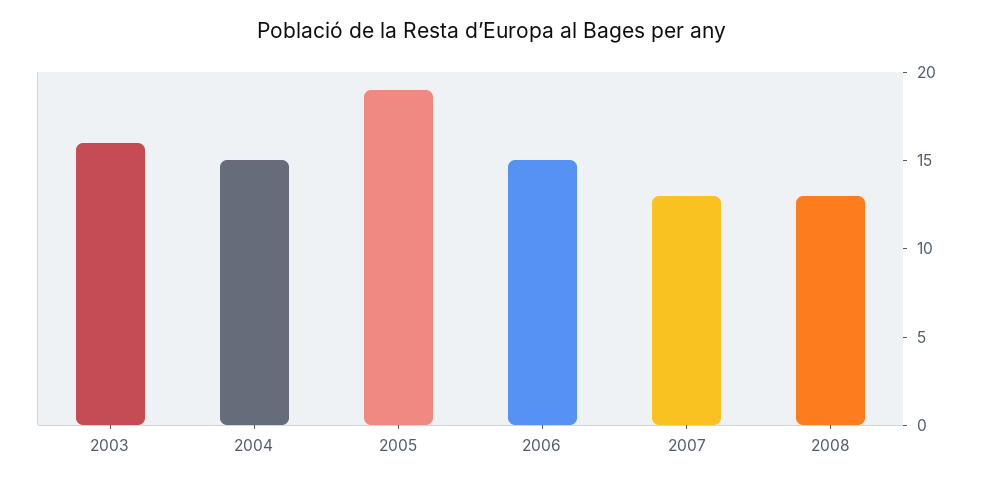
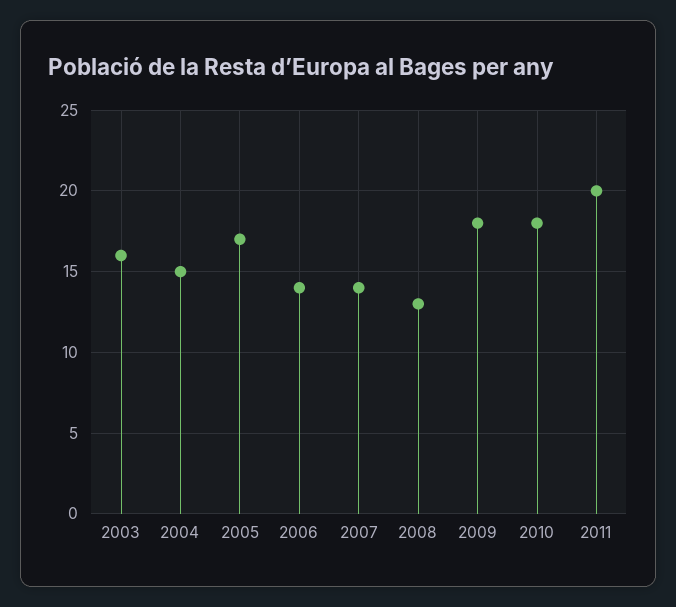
2005: 19 -> 17
2006: 15 -> 14
2007: 13 -> 14
2009: none -> 18
2010: none -> 18
2011: none -> 20

